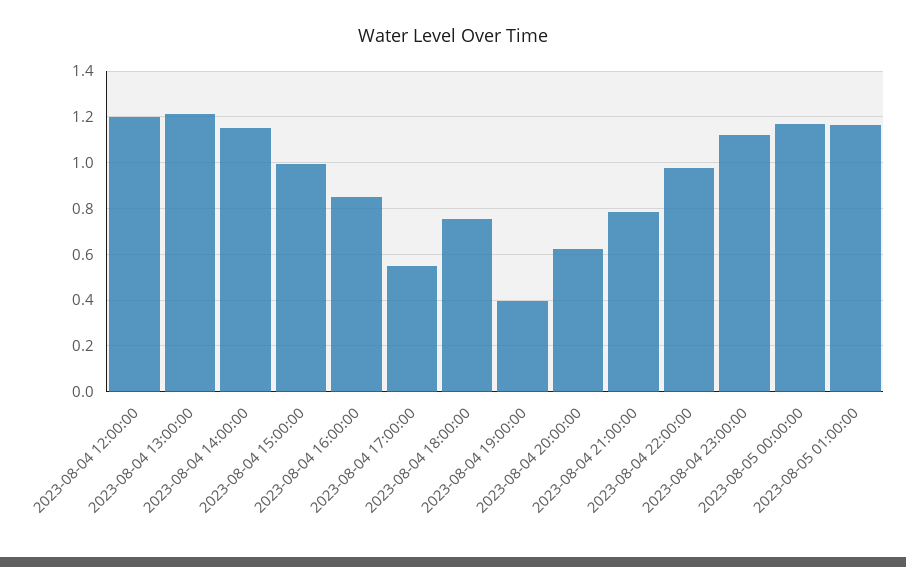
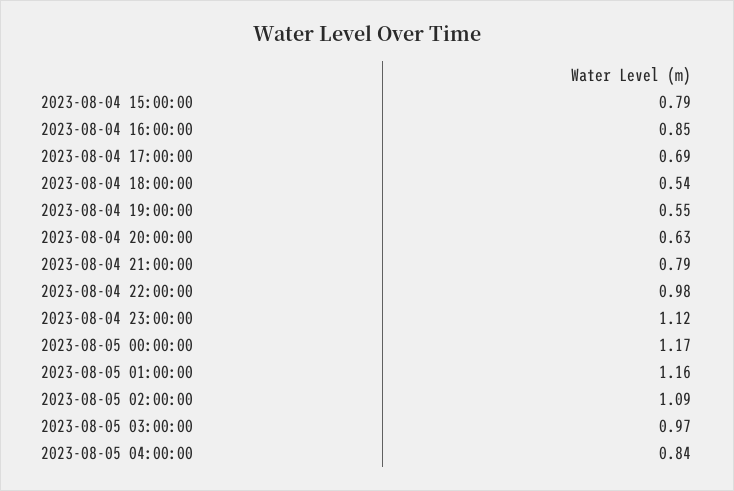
2023-08-04 12:00:00: 1.2 -> none
2023-08-04 13:00:00: 1.2 -> none
2023-08-04 14:00:00: 1.15 -> none
2023-08-04 15:00:00: 1 -> 0.79
2023-08-04 17:00:00: 0.55 -> 0.69
2023-08-04 18:00:00: 0.75 -> 0.54
2023-08-04 19:00:00: 0.4 -> 0.55
2023-08-05 02:00:00: none -> 1.09
2023-08-05 03:00:00: none -> 0.97
2023-08-05 04:00:00: none -> 0.84

